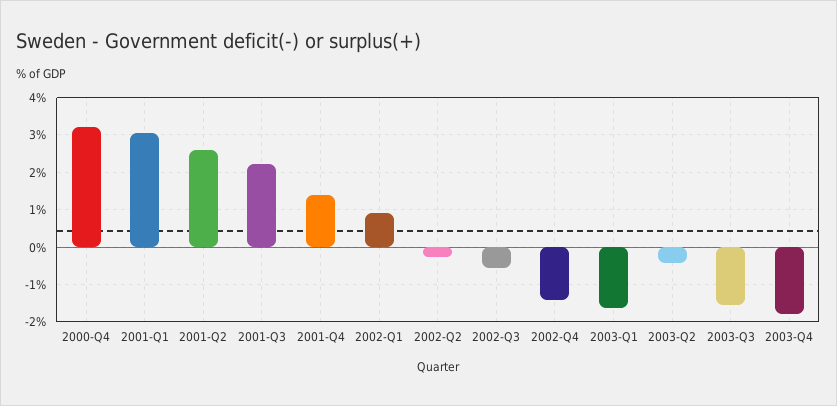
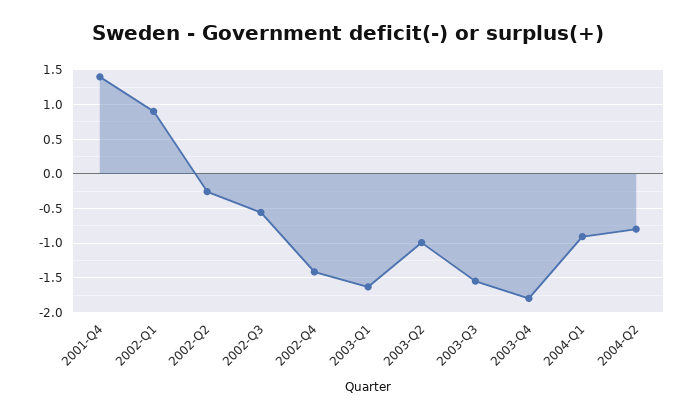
2000-Q4: 3.2 -> none
2001-Q1: 3 -> none
2001-Q2: 2.6 -> none
2001-Q3: 2.2 -> none
2003-Q2: -0.4 -> -1
2004-Q1: none -> -0.9
2004-Q2: none -> -0.8

